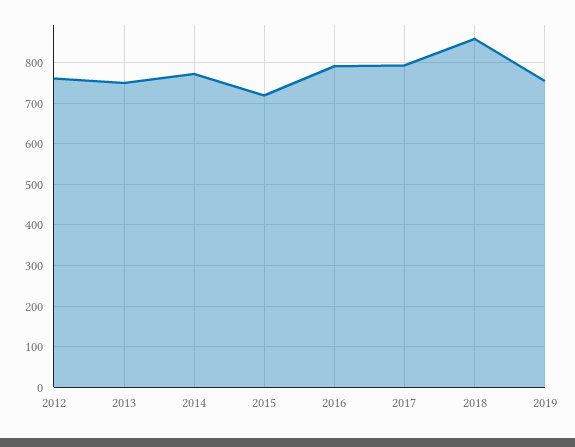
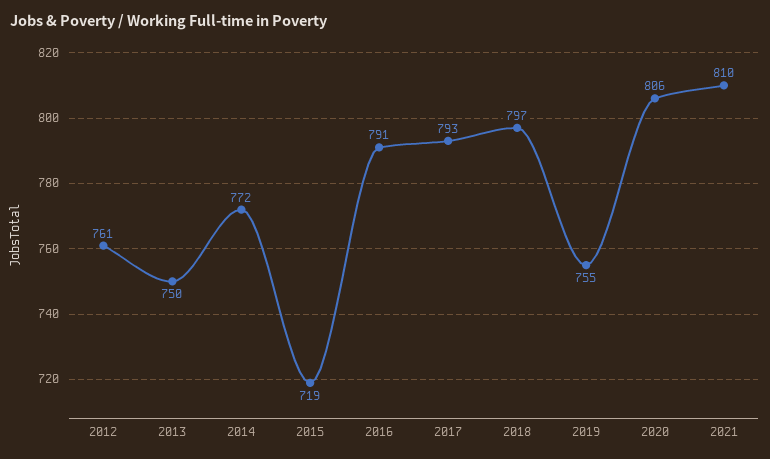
2018: 860 -> 797
2020: none -> 806
2021: none -> 810

